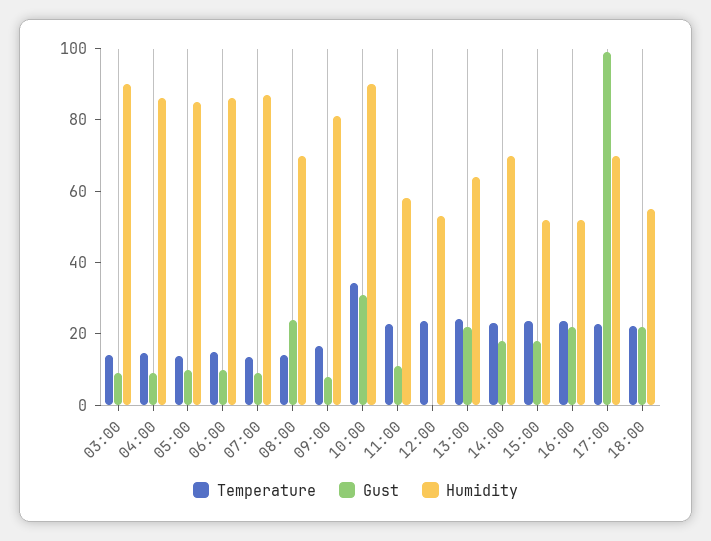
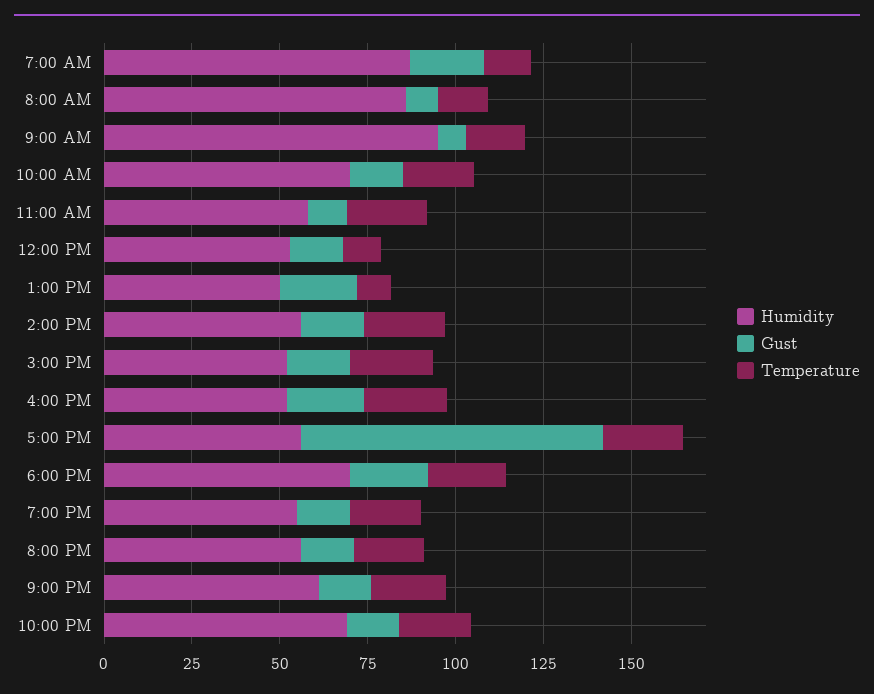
Temperature, 03:00: 15 -> none
Gust, 03:00: 10 -> none
Humidity, 03:00: 90 -> none
Temperature, 04:00: 15 -> none
Gust, 04:00: 10 -> none
Humidity, 04:00: 85 -> none
Temperature, 05:00: 15 -> none
Gust, 05:00: 10 -> none
Humidity, 05:00: 85 -> none
Temperature, 06:00: 15 -> none
Gust, 06:00: 10 -> none
Humidity, 06:00: 85 -> none
Gust, 07:00: 10 -> 20
Gust, 08:00: 25 -> 10
Humidity, 08:00: 70 -> 85
Humidity, 09:00: 80 -> 95
Temperature, 10:00: 35 -> 20
Gust, 10:00: 30 -> 15
Humidity, 10:00: 90 -> 70
Temperature, 12:00: 25 -> 10
Gust, 12:00: 0 -> 15
Temperature, 13:00: 25 -> 10
Humidity, 13:00: 65 -> 50
Humidity, 14:00: 70 -> 55
Gust, 17:00: 100 -> 85
Humidity, 17:00: 70 -> 55
Humidity, 18:00: 55 -> 70
Humidity, 7:00 PM: none -> 55
Gust, 7:00 PM: none -> 15
Temperature, 7:00 PM: none -> 20
Humidity, 8:00 PM: none -> 55
Gust, 8:00 PM: none -> 15
Temperature, 8:00 PM: none -> 20
Humidity, 9:00 PM: none -> 60
Gust, 9:00 PM: none -> 15
Temperature, 9:00 PM: none -> 20
Humidity, 10:00 PM: none -> 70
Gust, 10:00 PM: none -> 15
Temperature, 10:00 PM: none -> 20

